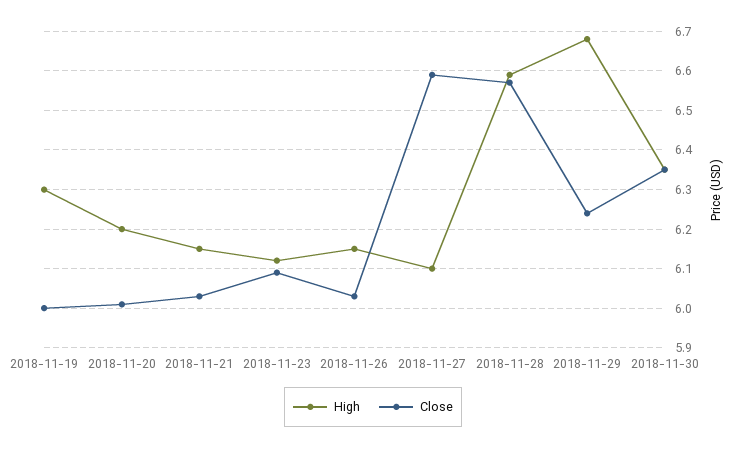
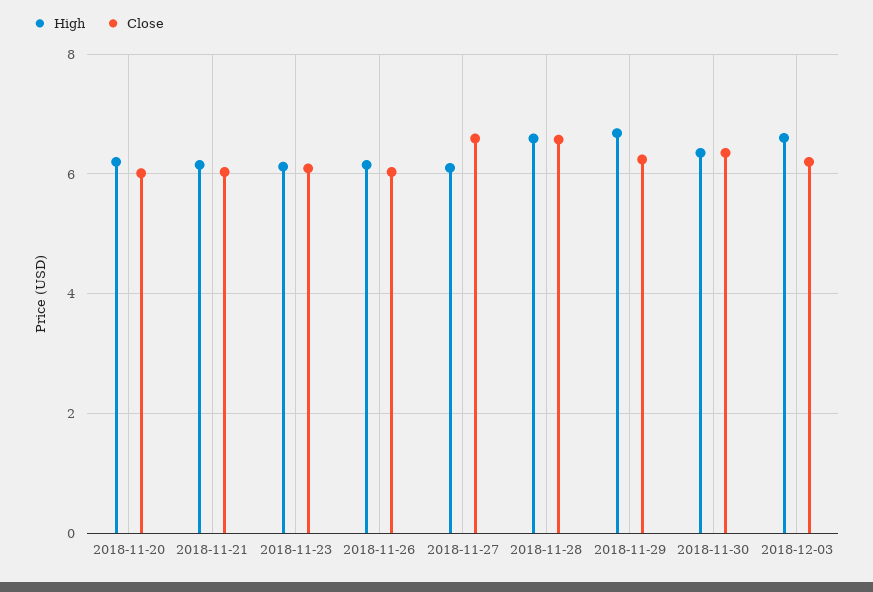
High, 2018-11-19: 6.3 -> none
Close, 2018-11-19: 6 -> none
High, 2018-12-03: none -> 6.6
Close, 2018-12-03: none -> 6.2

